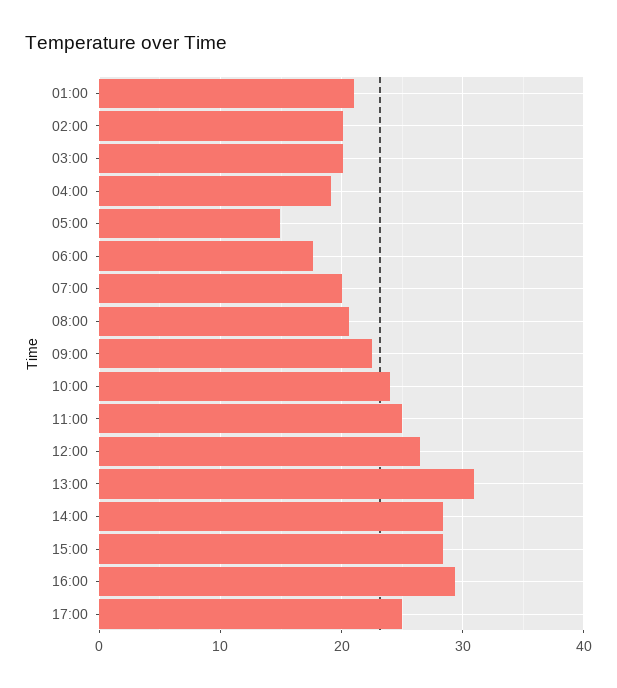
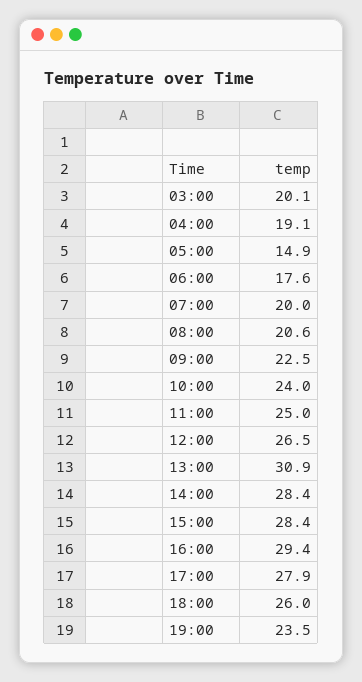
01:00: 21 -> none
02:00: 20 -> none
17:00: 25 -> 27.9
18:00: none -> 26
19:00: none -> 23.5

